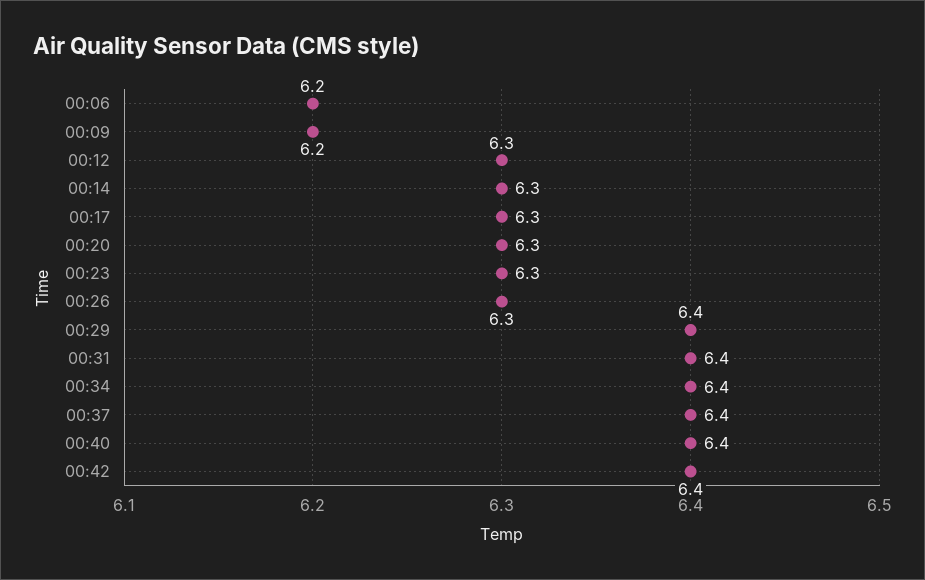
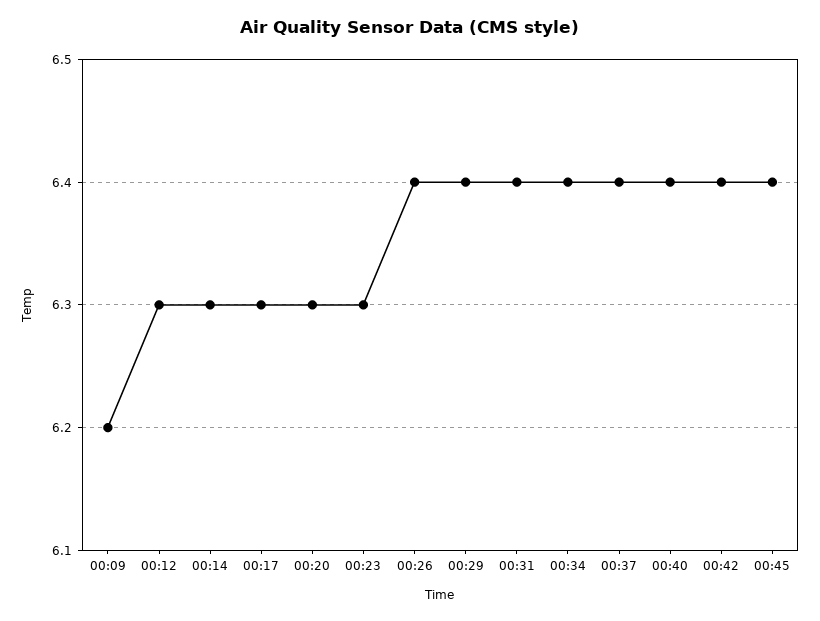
00:06: 6.2 -> none
00:26: 6.3 -> 6.4
00:45: none -> 6.4

